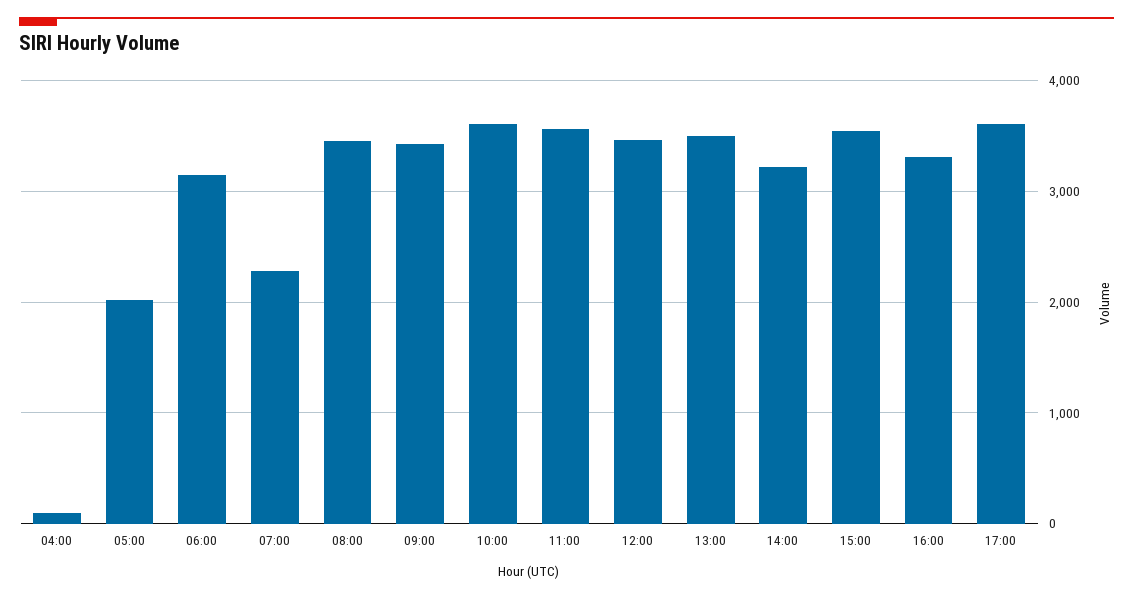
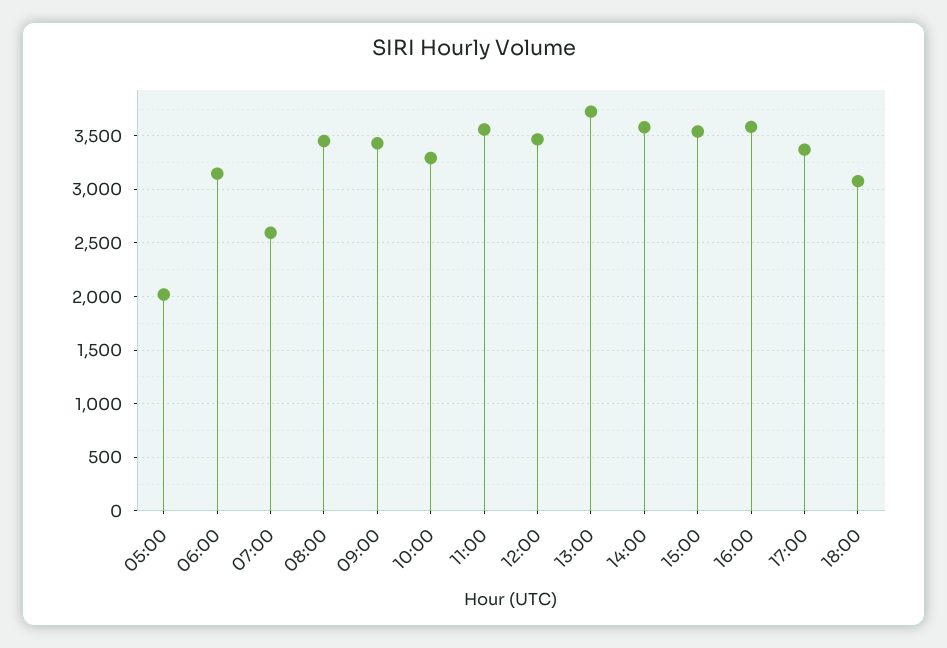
04:00: 100 -> none
07:00: 2300 -> 2600
10:00: 3600 -> 3300
13:00: 3500 -> 3700
14:00: 3200 -> 3600
16:00: 3300 -> 3600
17:00: 3600 -> 3400
18:00: none -> 3100

